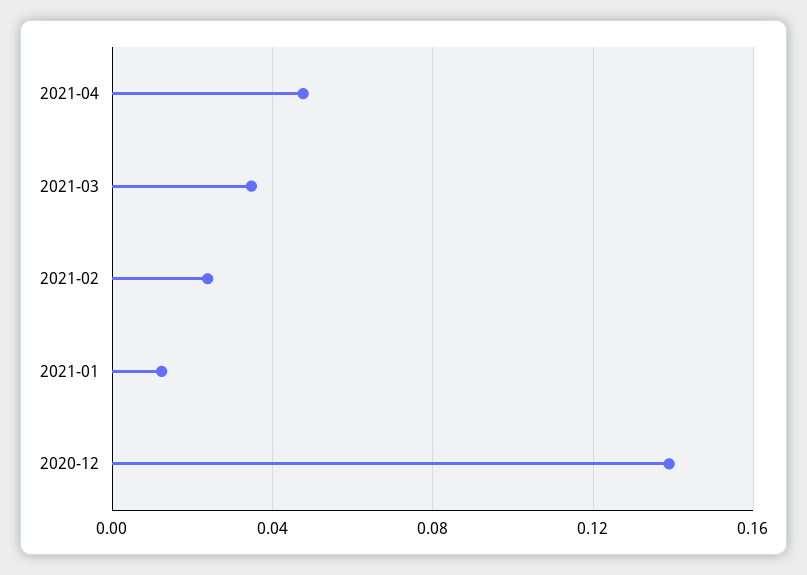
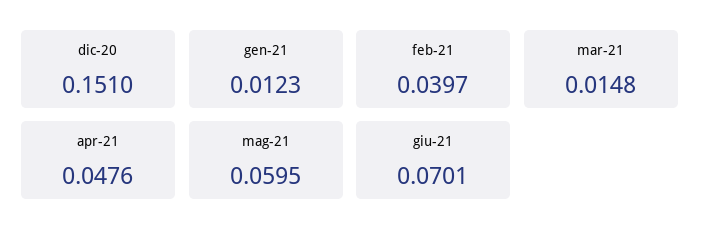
2021-03: 0.035 -> 0.0148
2021-02: 0.025 -> 0.0397
2020-12: 0.14 -> 0.151
mag-21: none -> 0.0595
giu-21: none -> 0.0701

